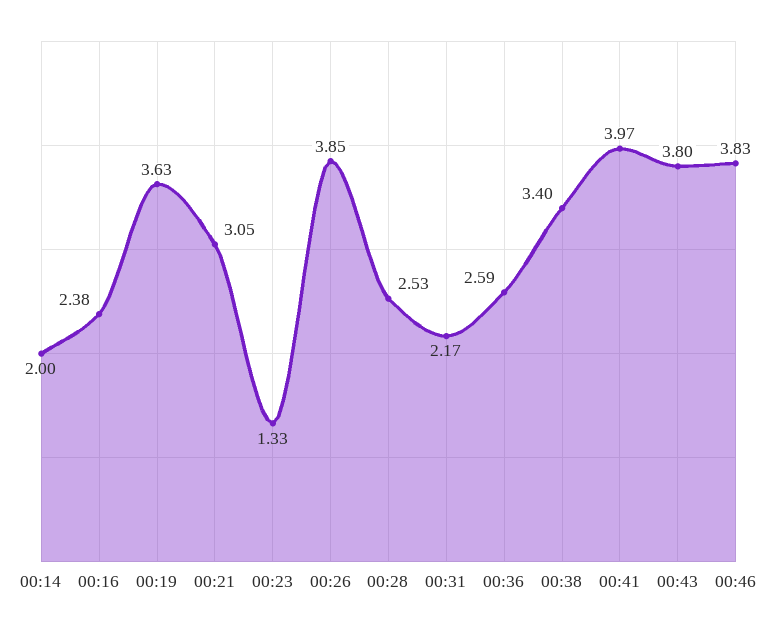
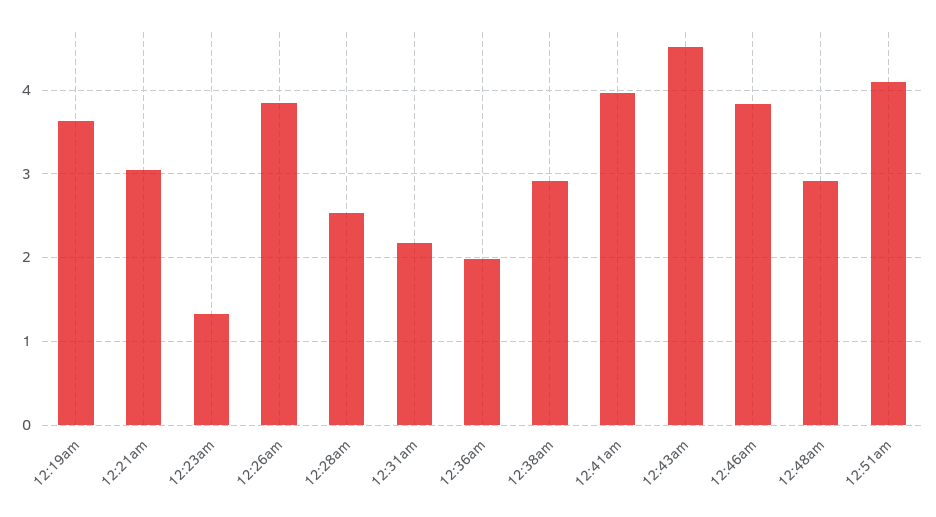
00:14: 2 -> none
00:16: 2.38 -> none
00:36: 2.59 -> 2
00:38: 3.4 -> 2.9
00:43: 3.8 -> 4.5
12:48am: none -> 2.9
12:51am: none -> 4.1

